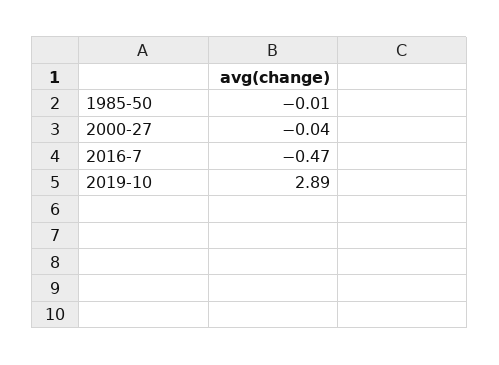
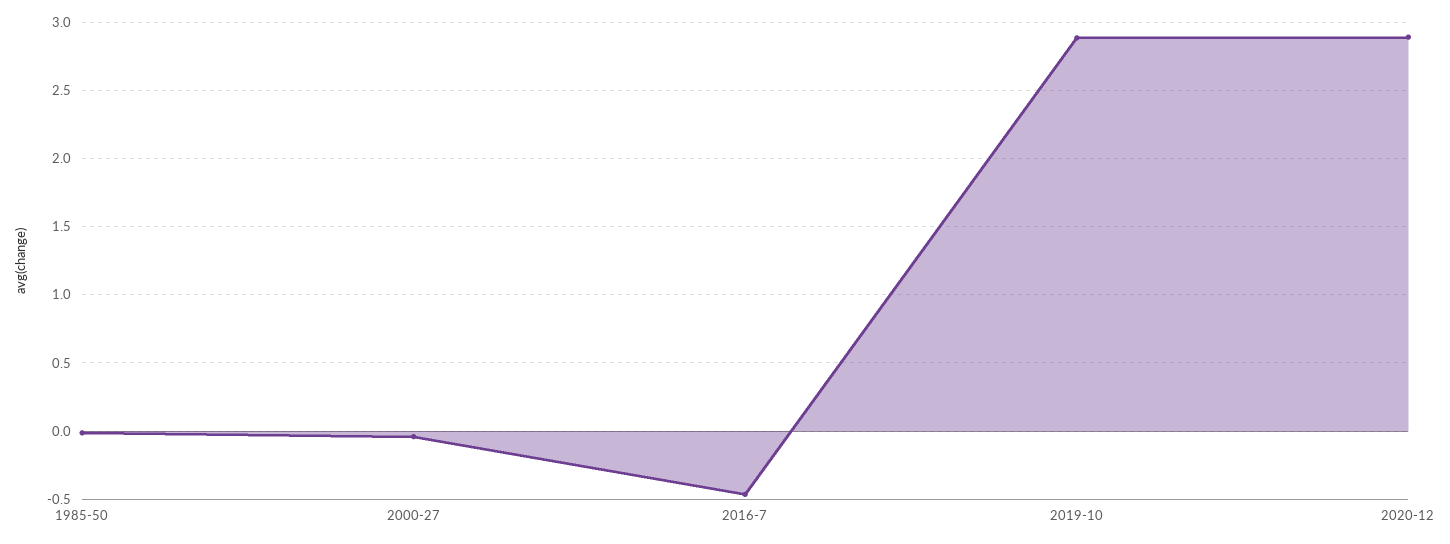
2020-12: none -> 2.9

